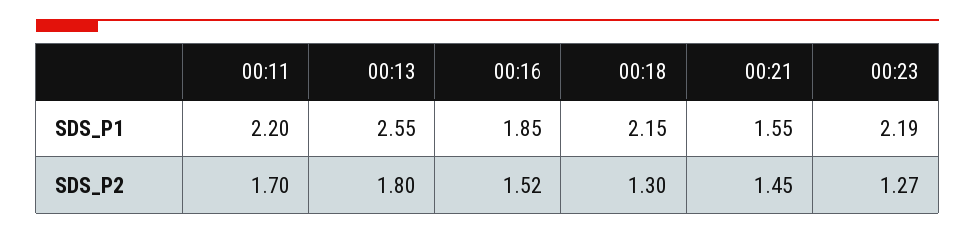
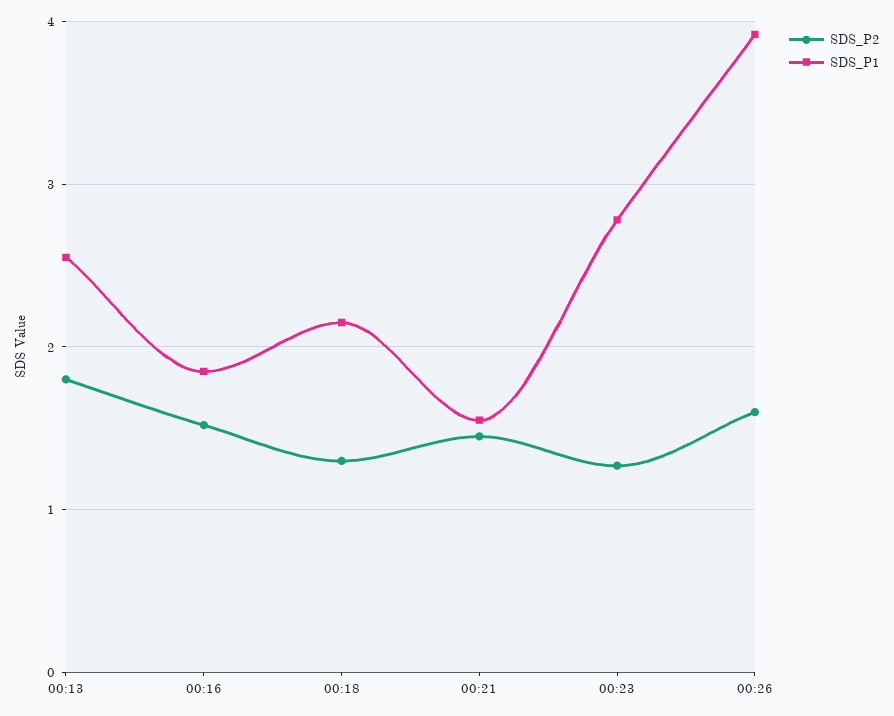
SDS_P1, 00:11: 2.2 -> none
SDS_P1, 00:23: 2.19 -> 2.8
SDS_P2, 00:11: 1.7 -> none
SDS_P2, 00:26: none -> 1.6
SDS_P1, 00:26: none -> 3.9

